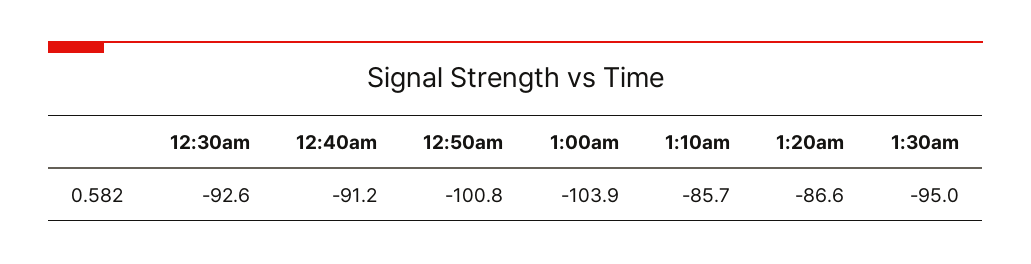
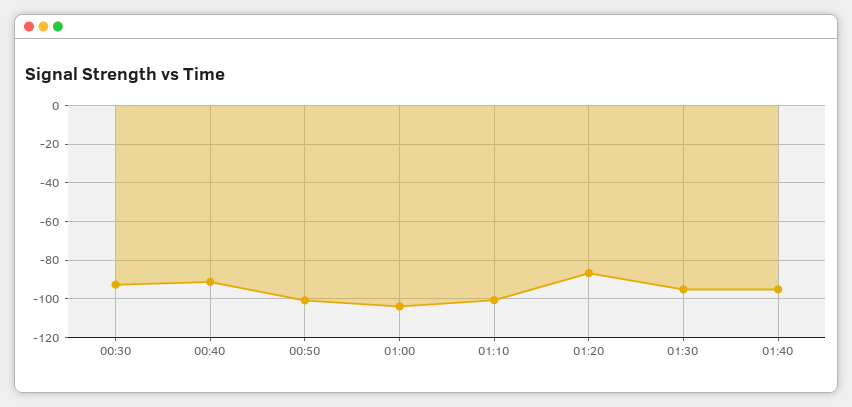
1:10am: -85.7 -> -100
01:40: none -> -95

